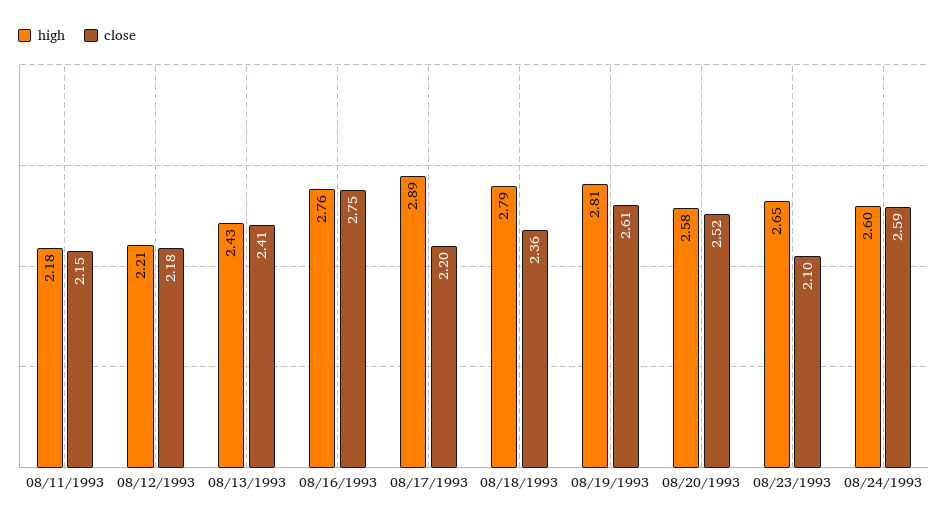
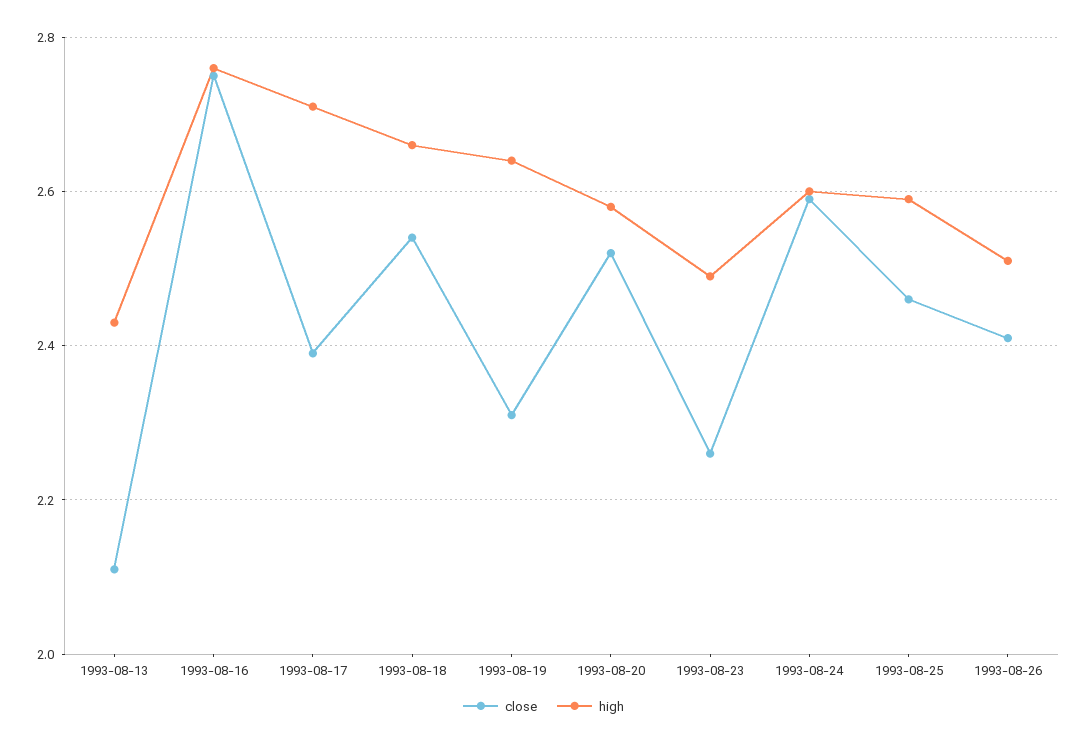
high, 08/11/1993: 2.18 -> none
close, 08/11/1993: 2.15 -> none
high, 08/12/1993: 2.21 -> none
close, 08/12/1993: 2.18 -> none
close, 08/13/1993: 2.41 -> 2.1
high, 08/17/1993: 2.89 -> 2.7
close, 08/17/1993: 2.2 -> 2.4
high, 08/18/1993: 2.79 -> 2.65
close, 08/18/1993: 2.36 -> 2.55
high, 08/19/1993: 2.81 -> 2.65
close, 08/19/1993: 2.61 -> 2.3
high, 08/23/1993: 2.65 -> 2.5
close, 08/23/1993: 2.1 -> 2.25
close, 1993-08-25: none -> 2.45
high, 1993-08-25: none -> 2.6
close, 1993-08-26: none -> 2.4
high, 1993-08-26: none -> 2.5

